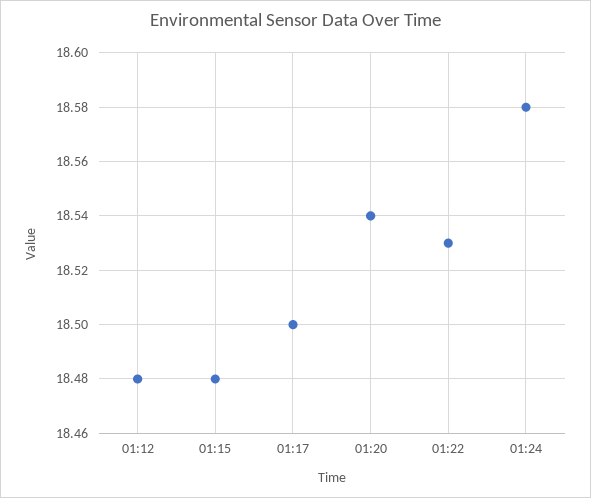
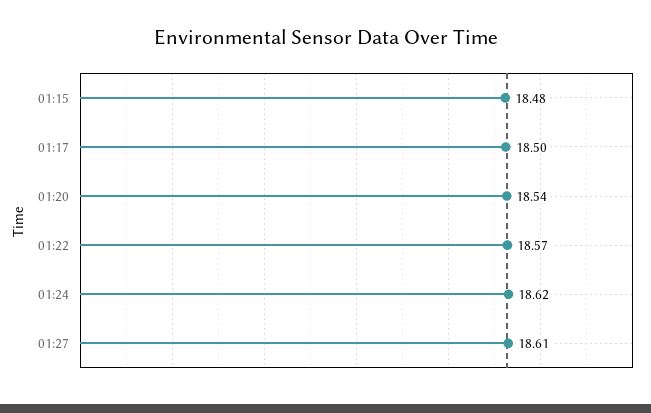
01:12: 18.48 -> none
01:22: 18.53 -> 18.57
01:24: 18.58 -> 18.62
01:27: none -> 18.61

